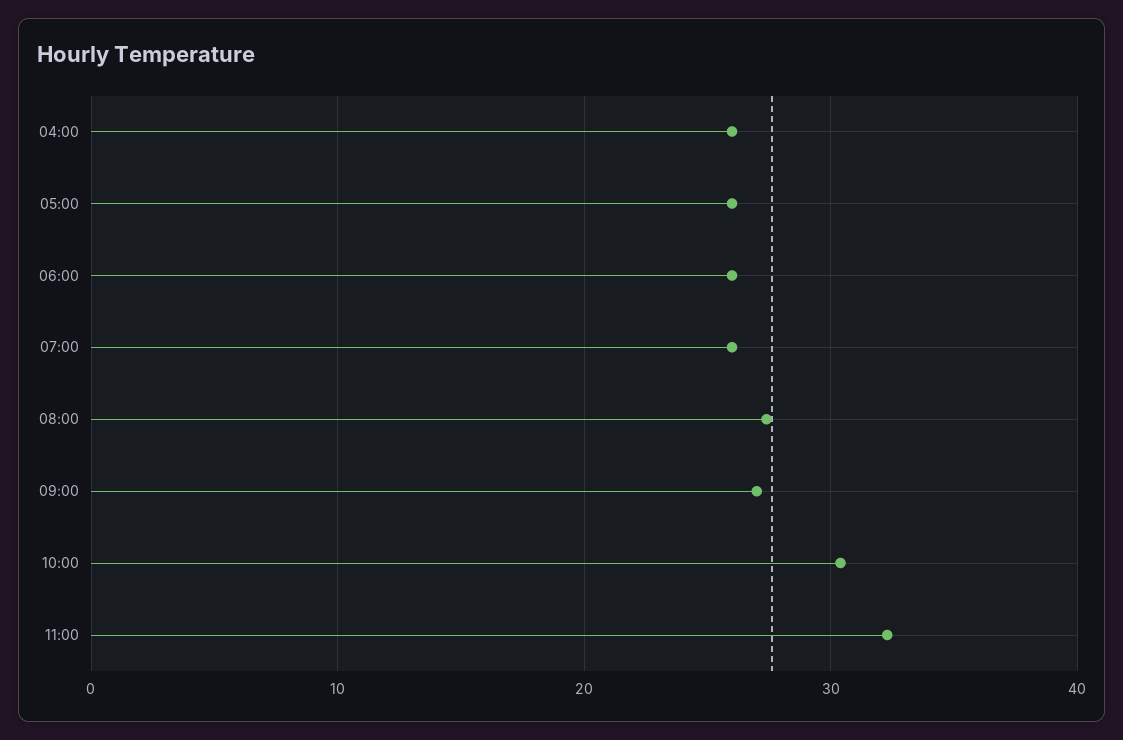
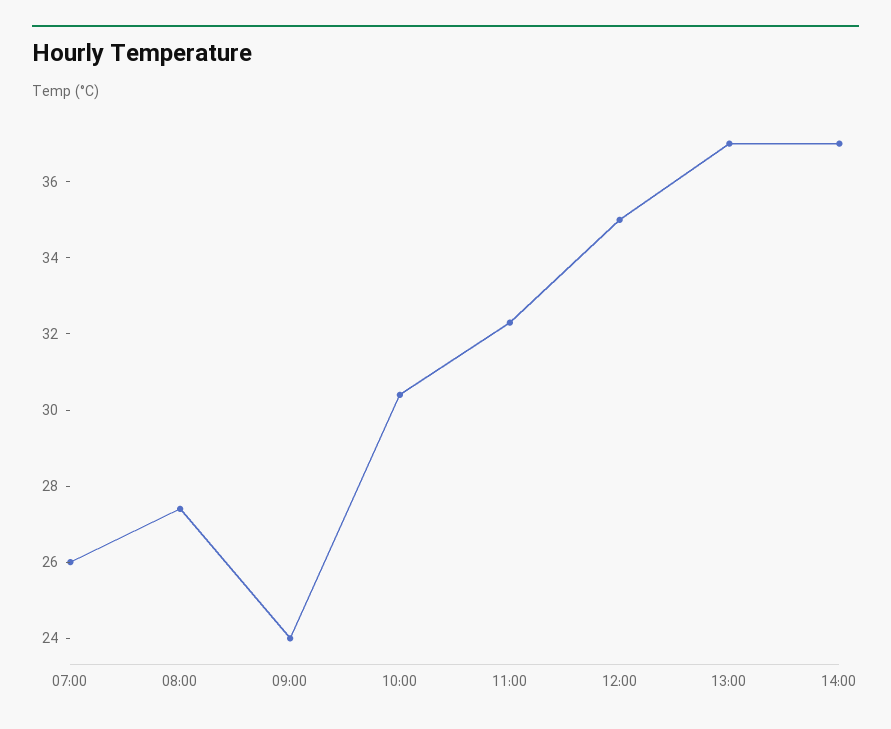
04:00: 26 -> none
05:00: 26 -> none
06:00: 26 -> none
09:00: 27 -> 24
12:00: none -> 35
13:00: none -> 37
14:00: none -> 37

